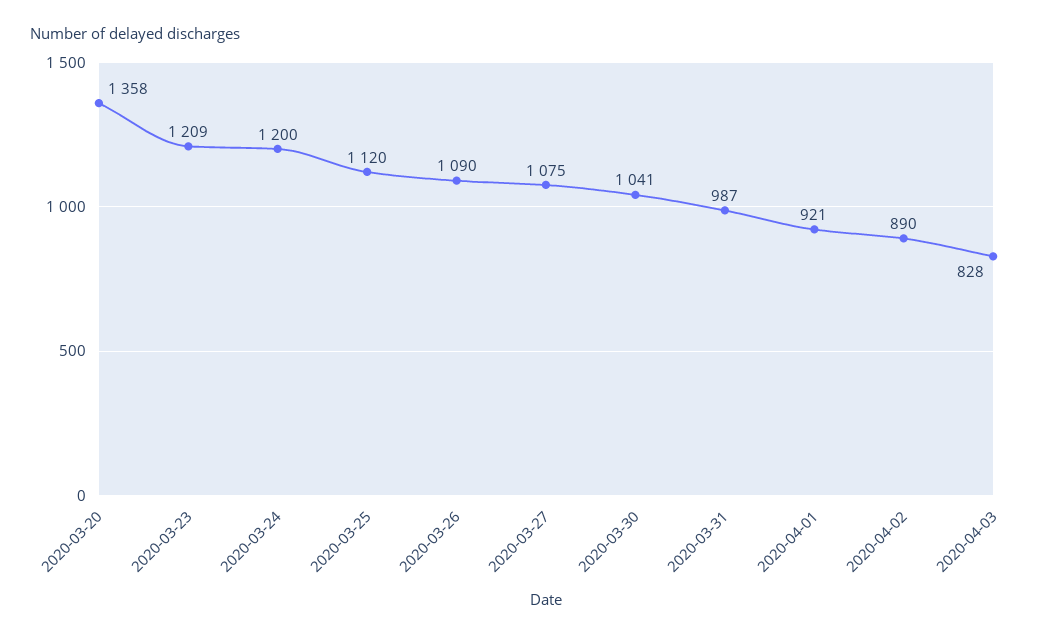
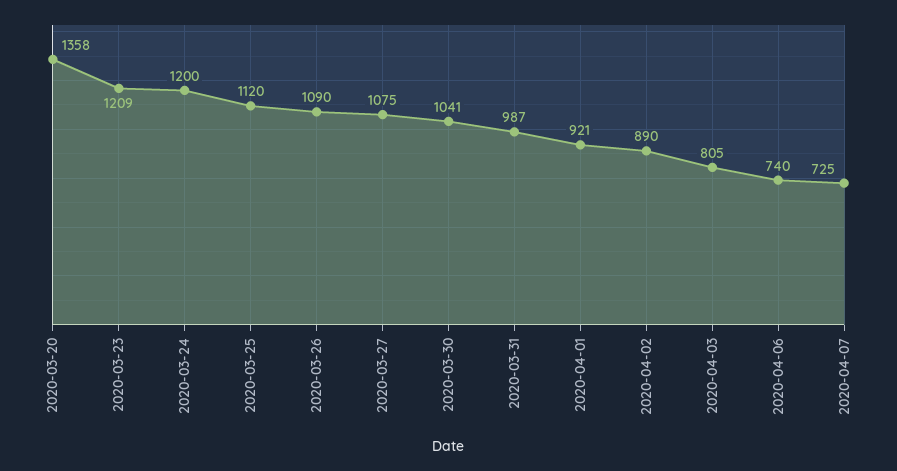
2020-04-03: 828 -> 805
2020-04-06: none -> 740
2020-04-07: none -> 725

